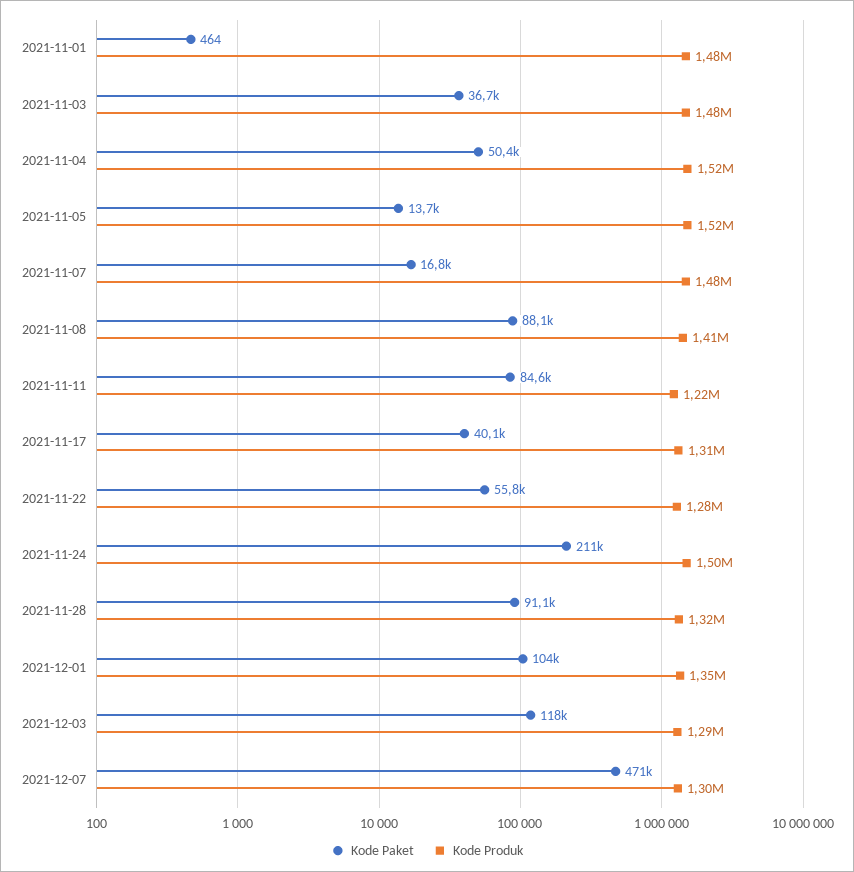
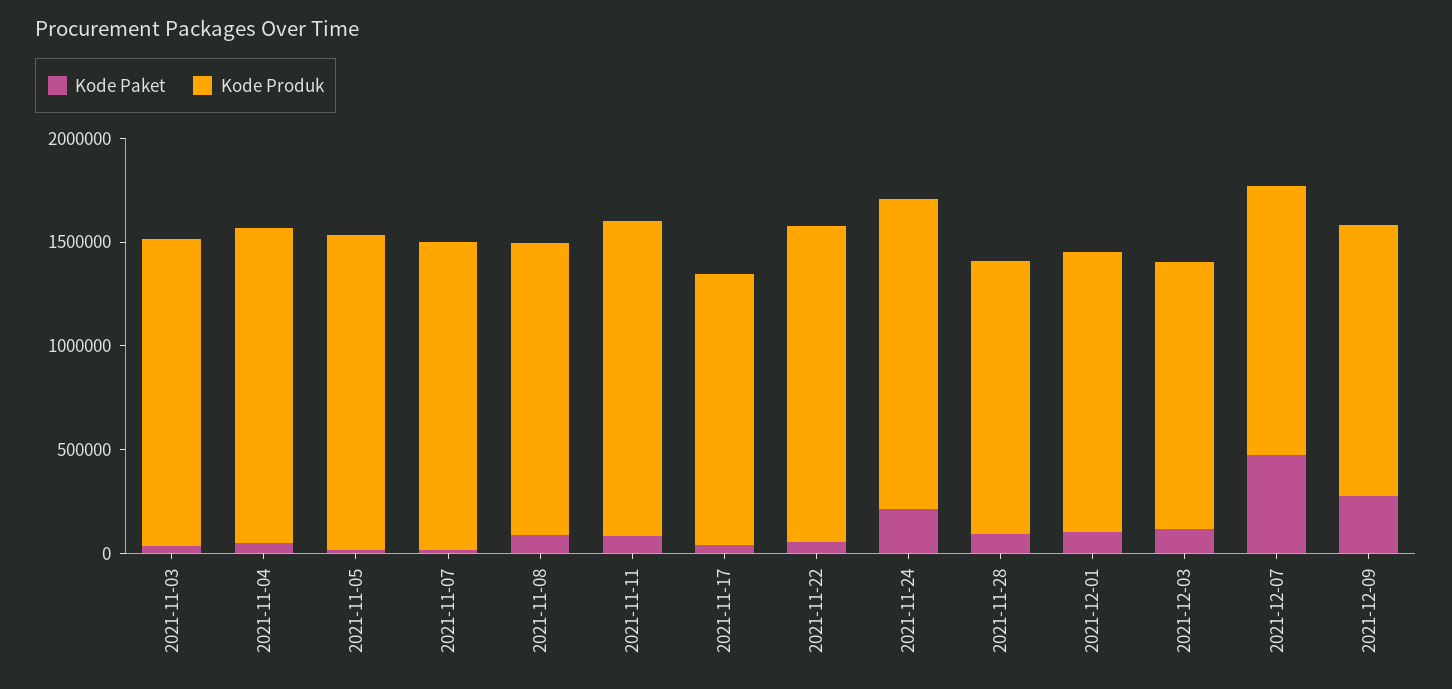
Kode Paket, 2021-11-01: 464 -> none
Kode Produk, 2021-11-01: 1480000 -> none
Kode Produk, 2021-11-11: 1220000 -> 1500000
Kode Produk, 2021-11-22: 1280000 -> 1500000
Kode Paket, 2021-12-09: none -> 300000
Kode Produk, 2021-12-09: none -> 1300000

